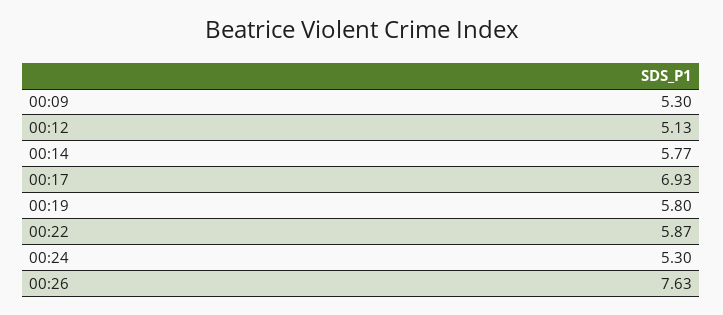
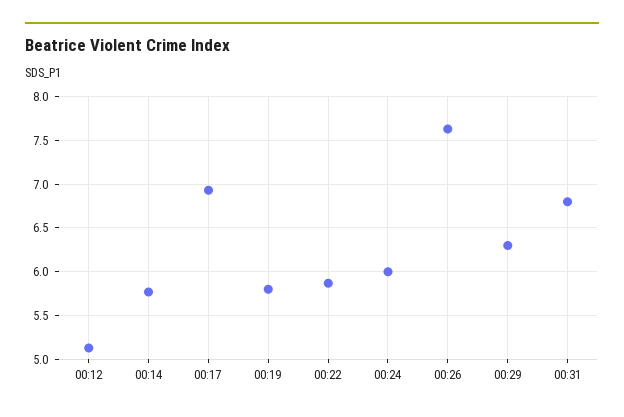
00:09: 5.3 -> none
00:24: 5.3 -> 6
00:29: none -> 6.3
00:31: none -> 6.8

